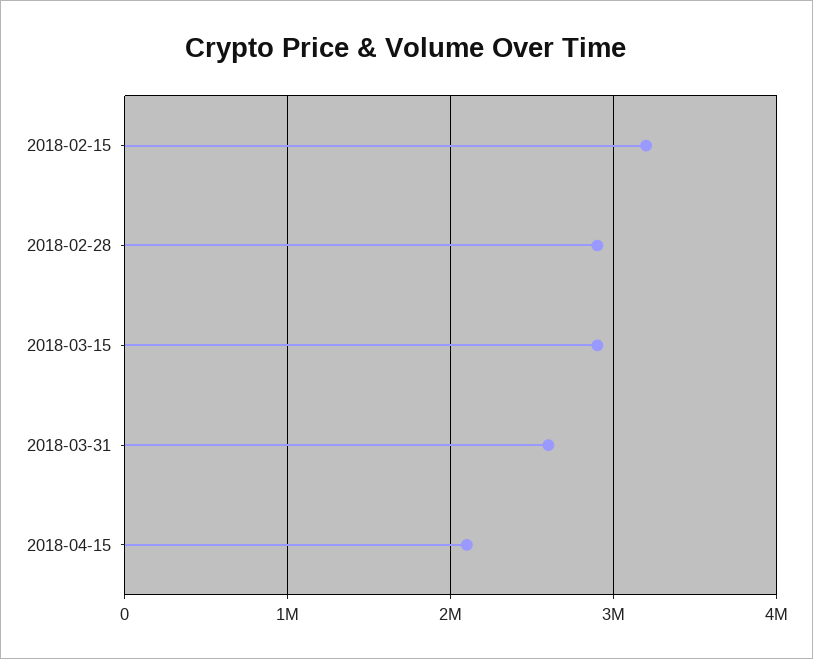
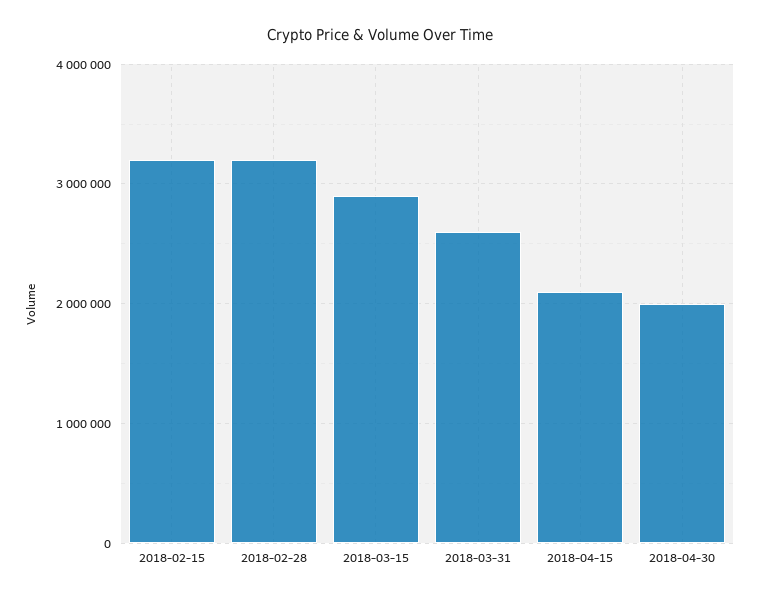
2018-02-28: 2900000 -> 3200000
2018-04-30: none -> 2000000

